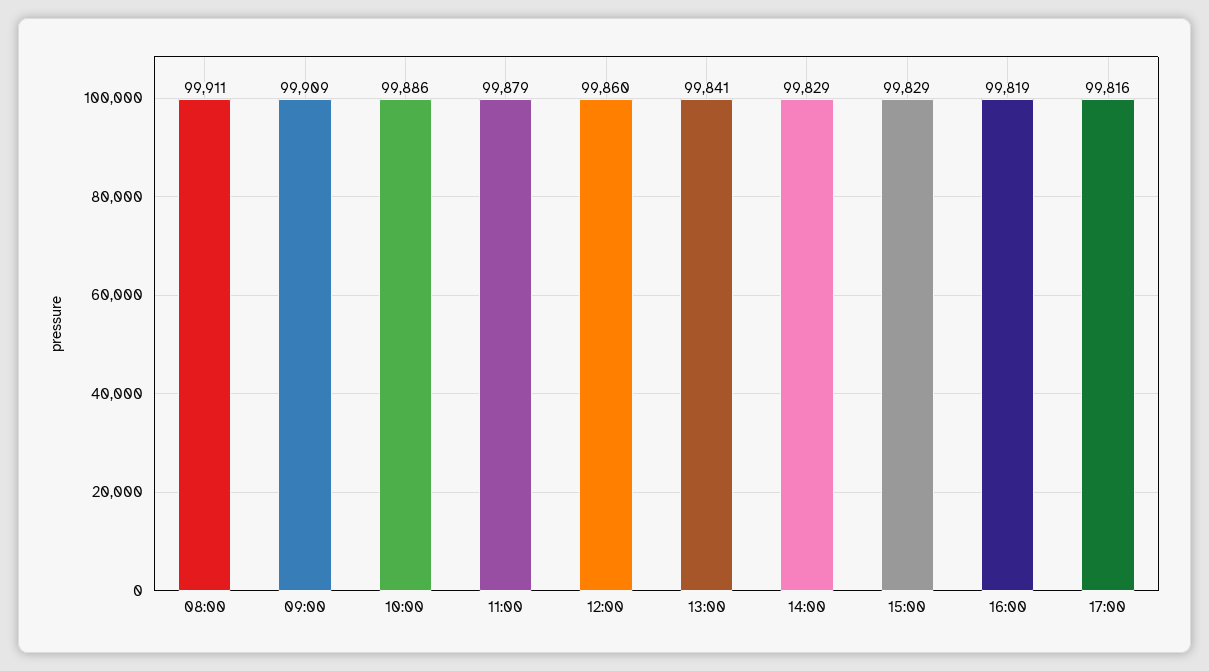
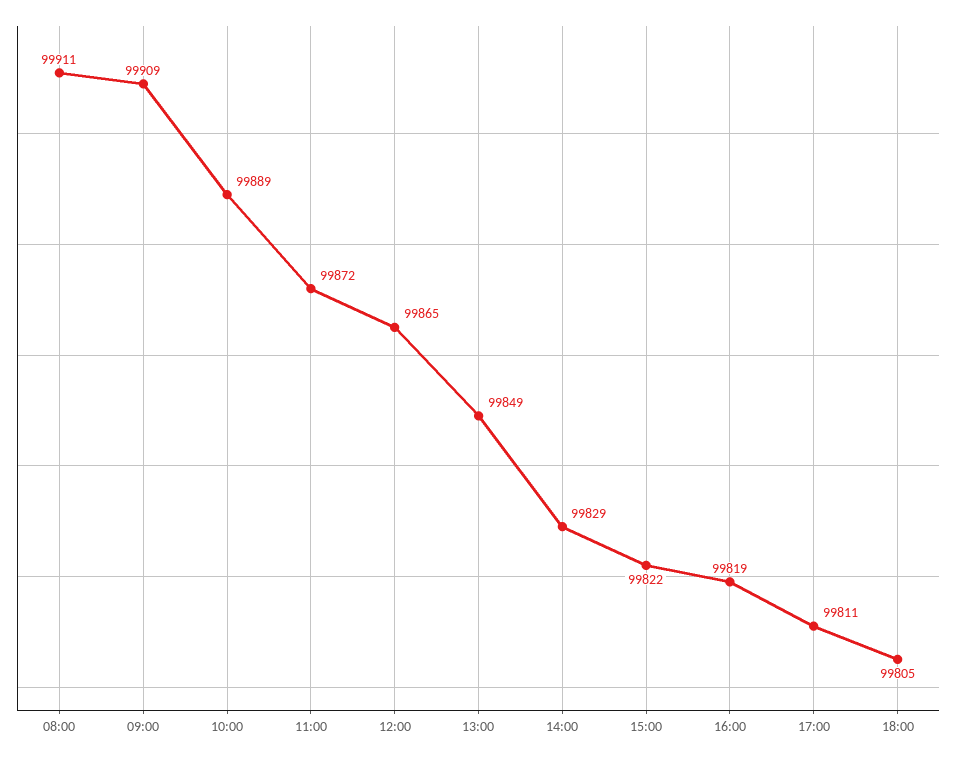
10:00: 99886 -> 99889
11:00: 99879 -> 99872
12:00: 99860 -> 99865
13:00: 99841 -> 99849
15:00: 99829 -> 99822
17:00: 99816 -> 99811
18:00: none -> 99805

